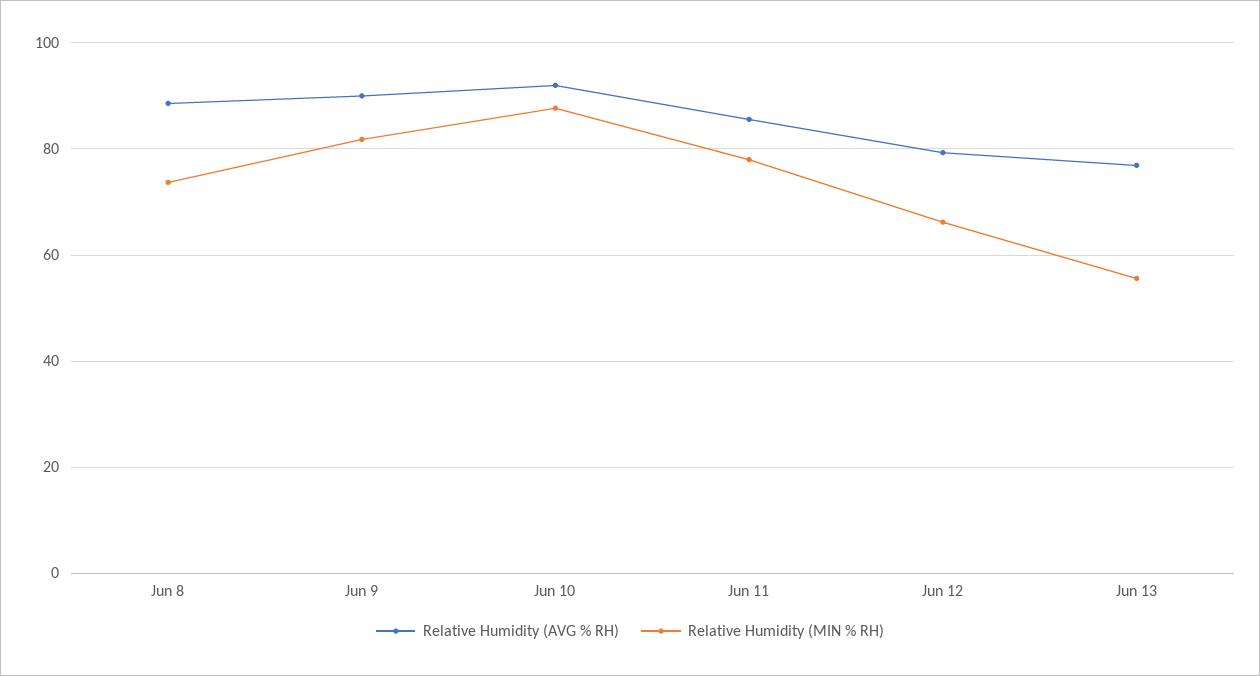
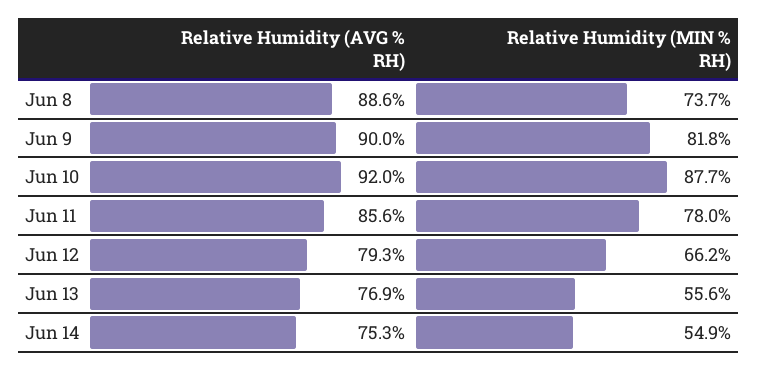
Relative Humidity (AVG % RH), Jun 14: none -> 75.3
Relative Humidity (MIN % RH), Jun 14: none -> 54.9

